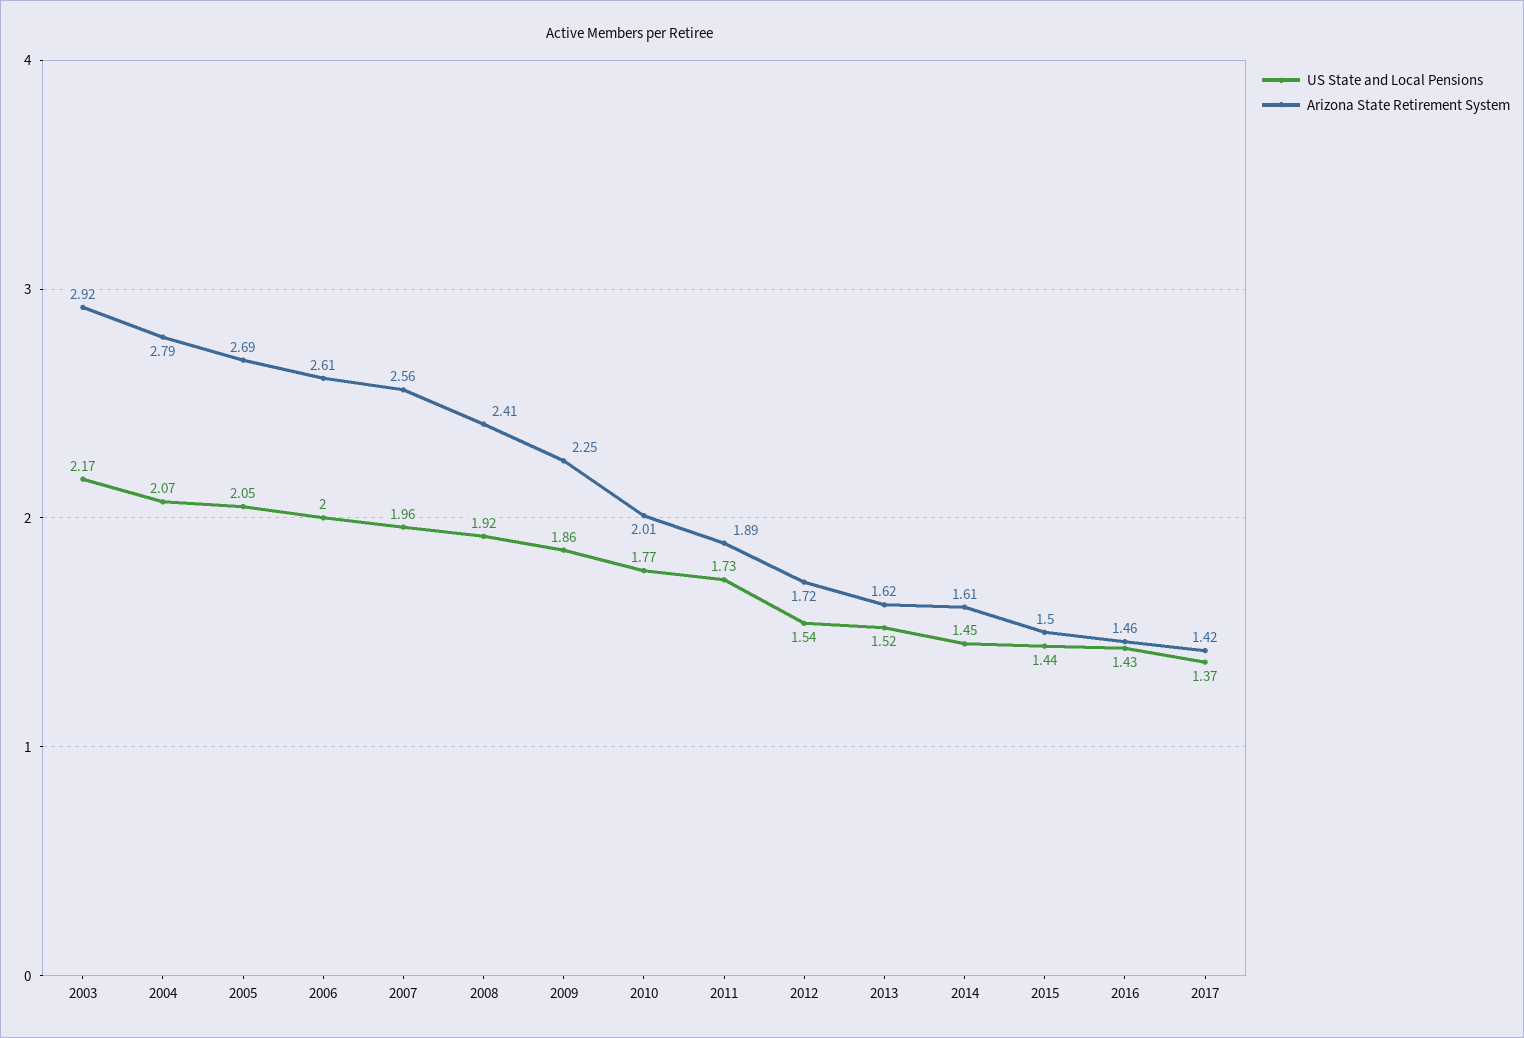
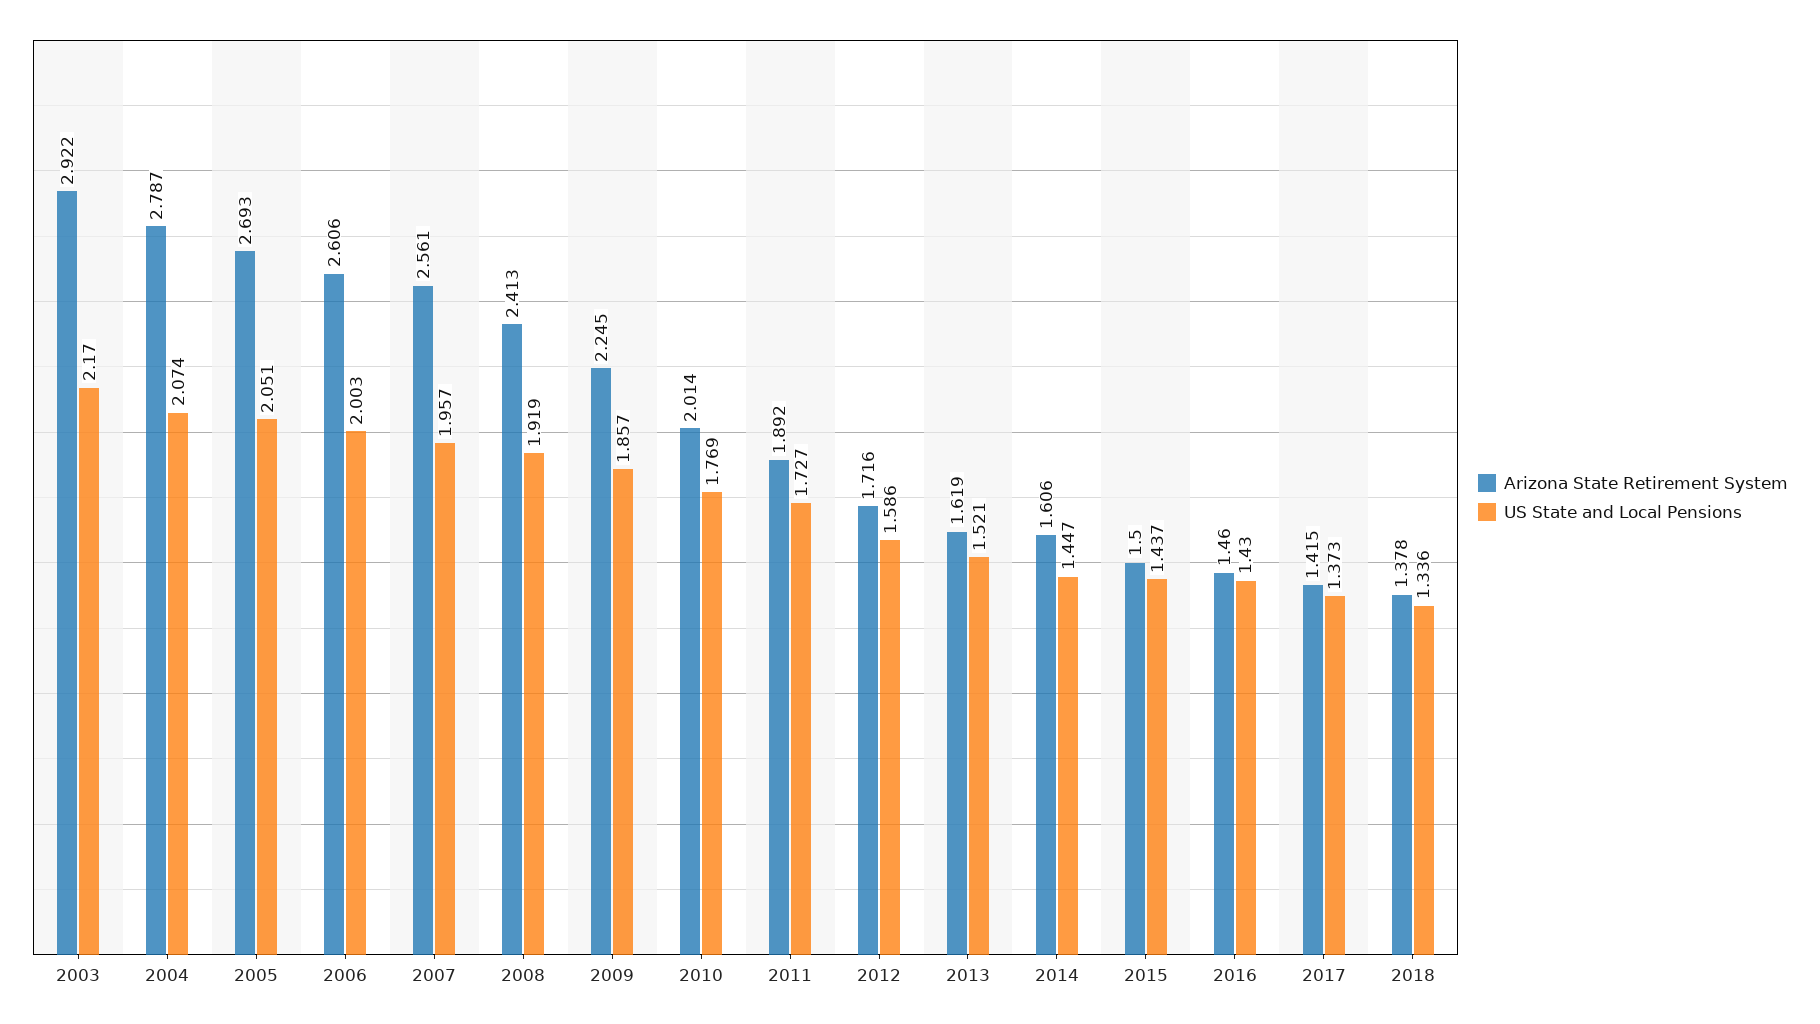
US State and Local Pensions, 2012: 1.54 -> 1.586
Arizona State Retirement System, 2018: none -> 1.378
US State and Local Pensions, 2018: none -> 1.336

